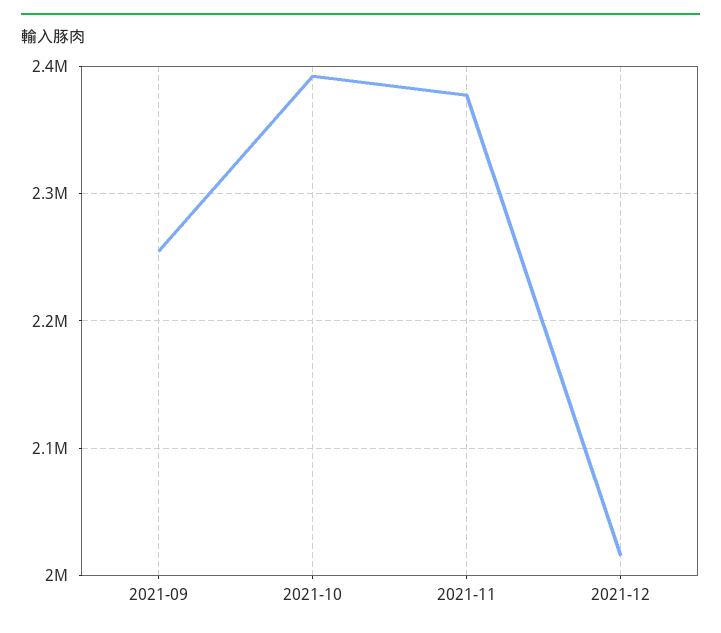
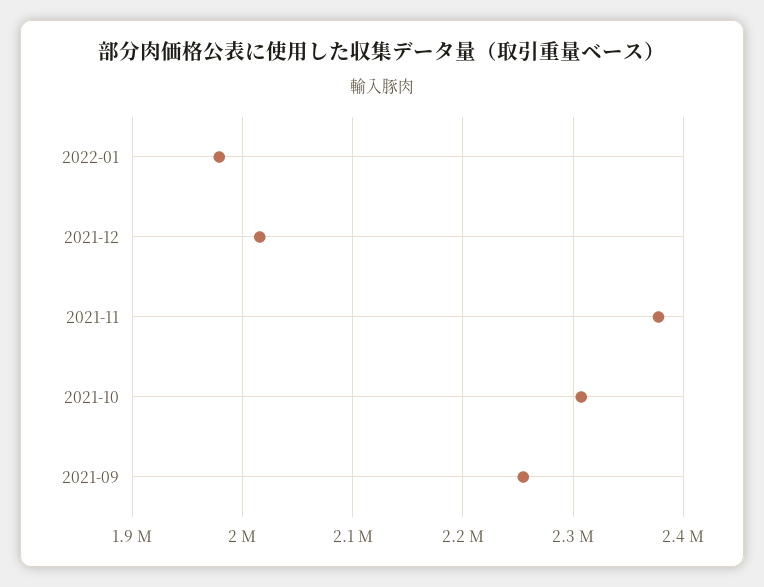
2021-10: 2390000 -> 2310000
2022-01: none -> 1980000

